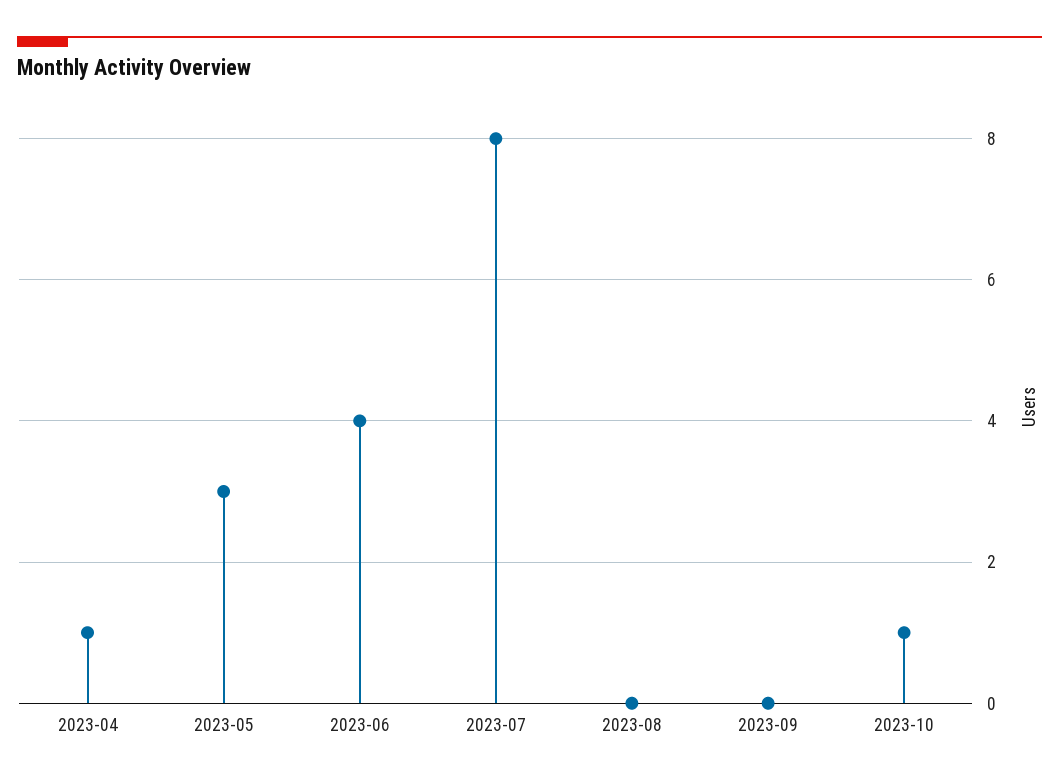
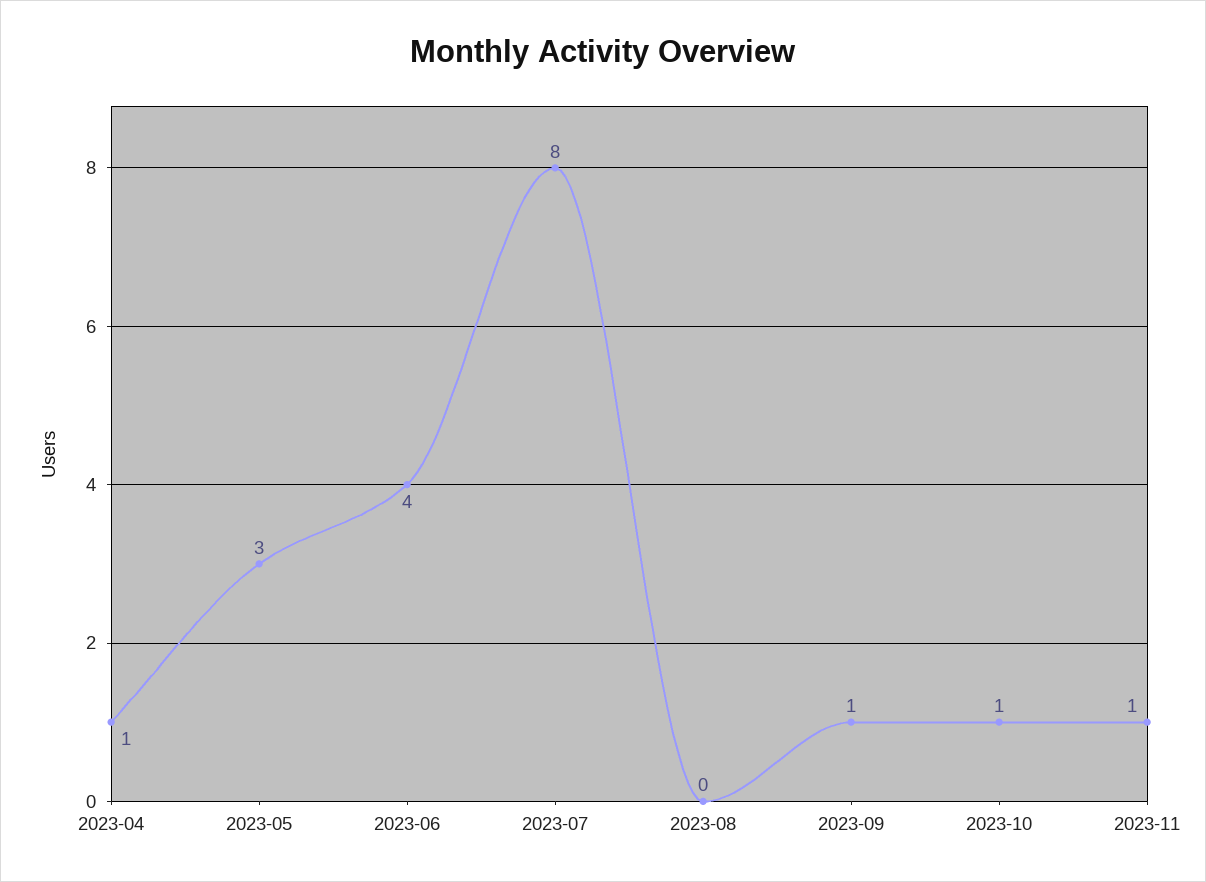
2023-09: 0 -> 1
2023-11: none -> 1

